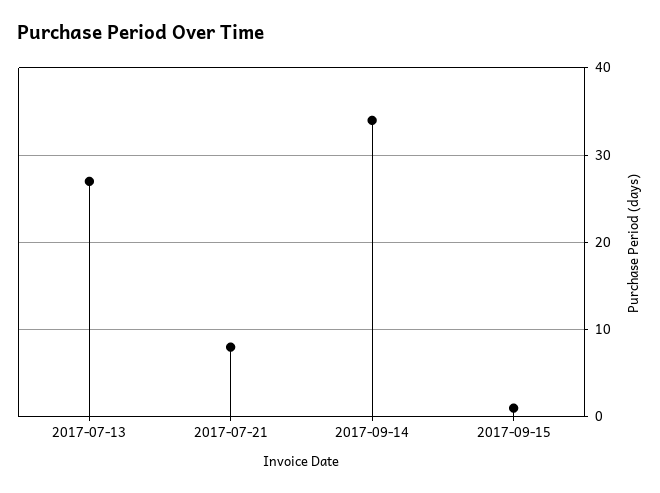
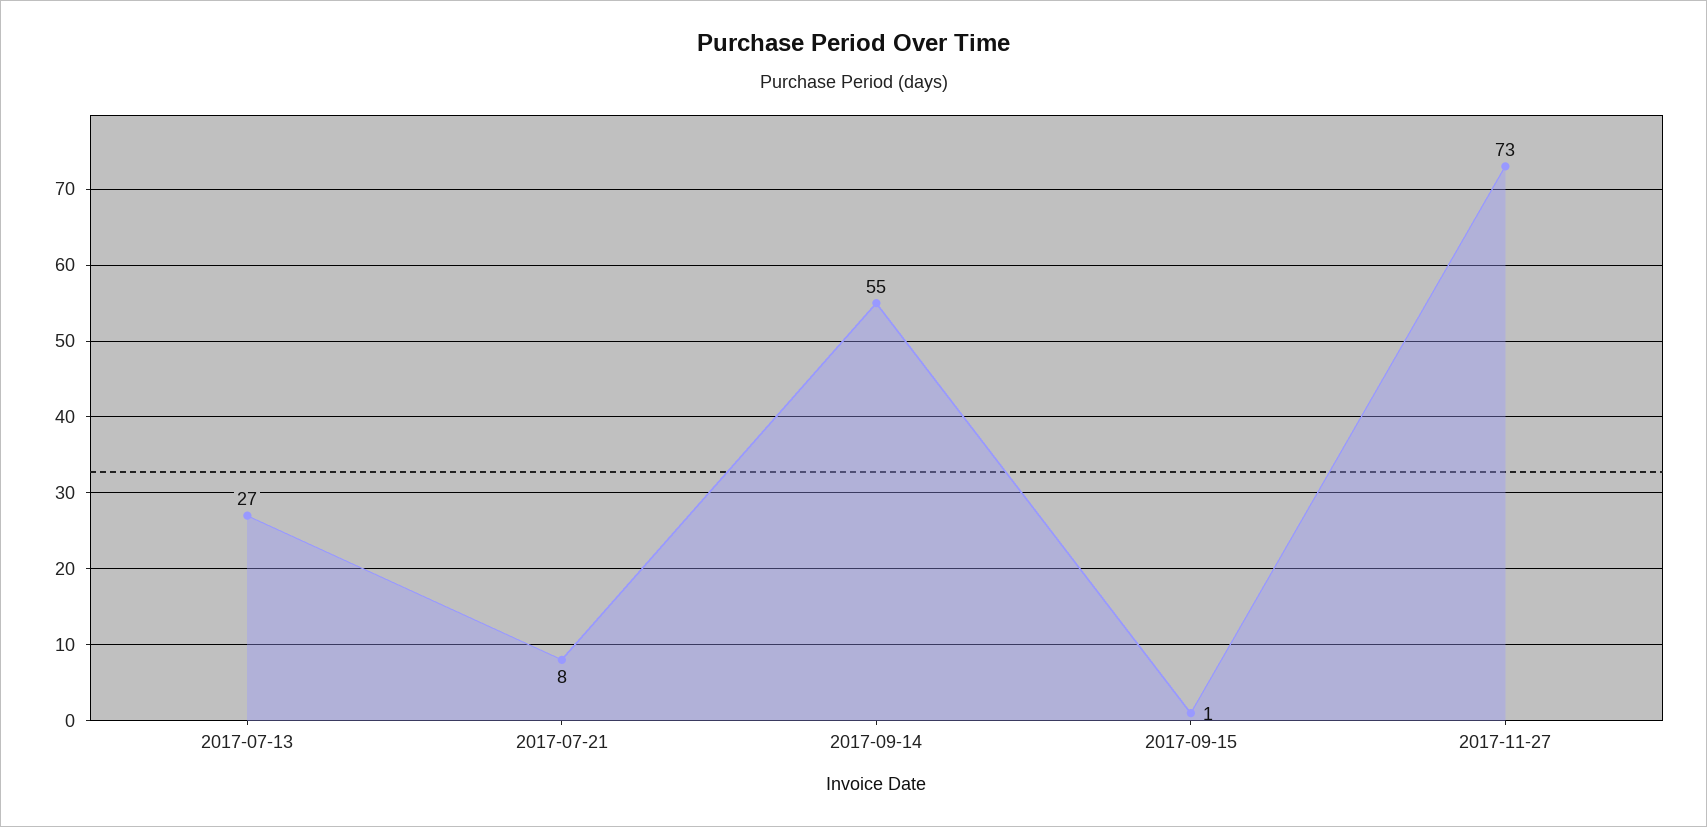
2017-09-14: 34 -> 55
2017-11-27: none -> 73

